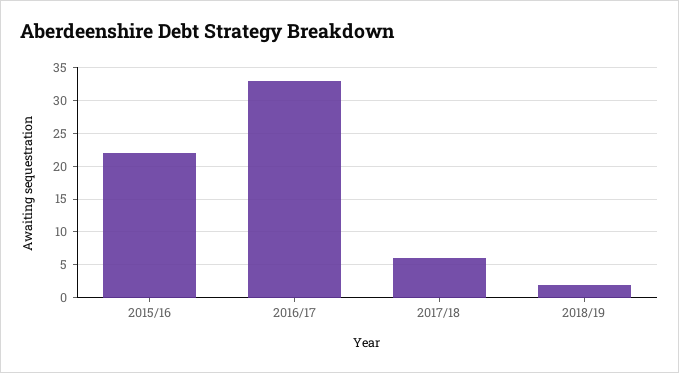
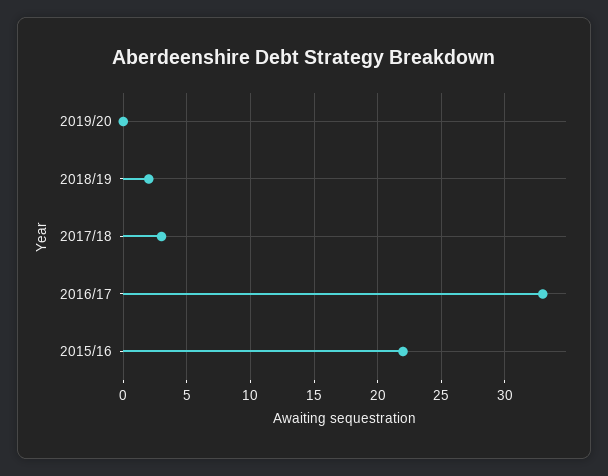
2017/18: 6 -> 3
2019/20: none -> 0

